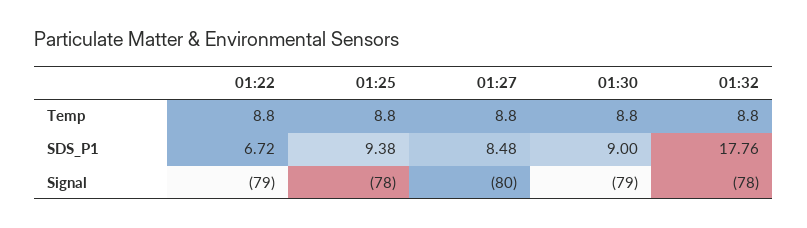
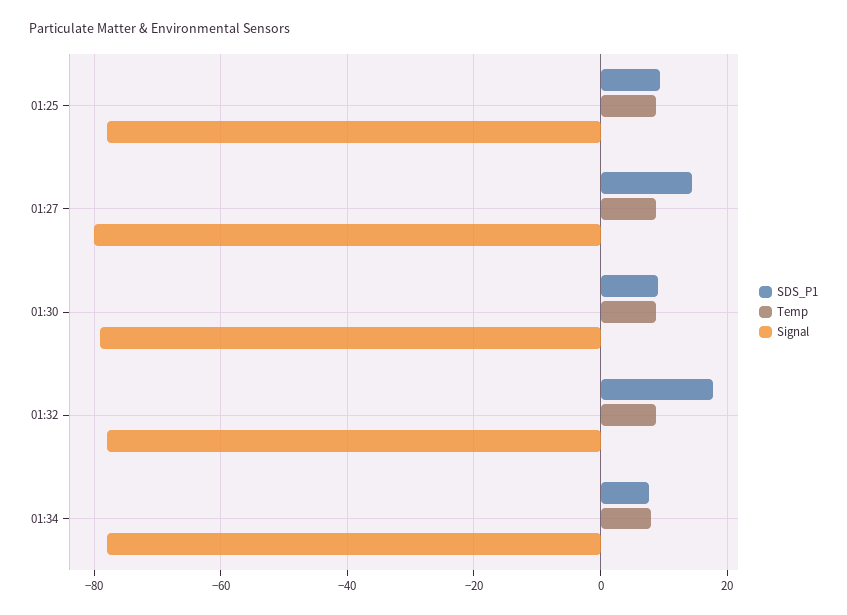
Temp, 01:22: 8.8 -> none
SDS_P1, 01:22: 6.72 -> none
SDS_P1, 01:27: 8.48 -> 14
Signal, 01:22: -79 -> none
SDS_P1, 01:34: none -> 8
Temp, 01:34: none -> 8
Signal, 01:34: none -> -78

